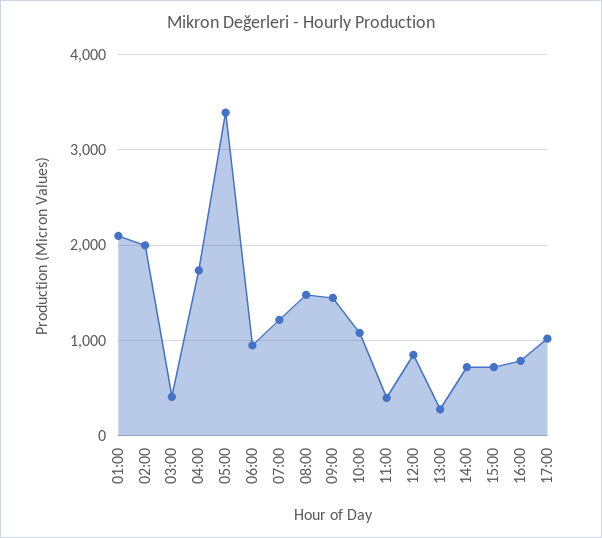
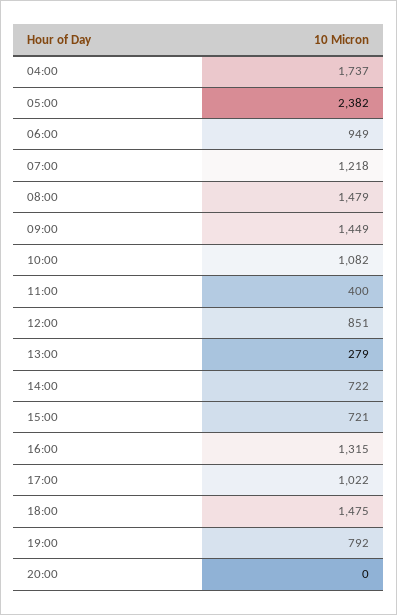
01:00: 2100 -> none
02:00: 2000 -> none
03:00: 400 -> none
05:00: 3400 -> 2382
16:00: 800 -> 1315
18:00: none -> 1475
19:00: none -> 792
20:00: none -> 0

